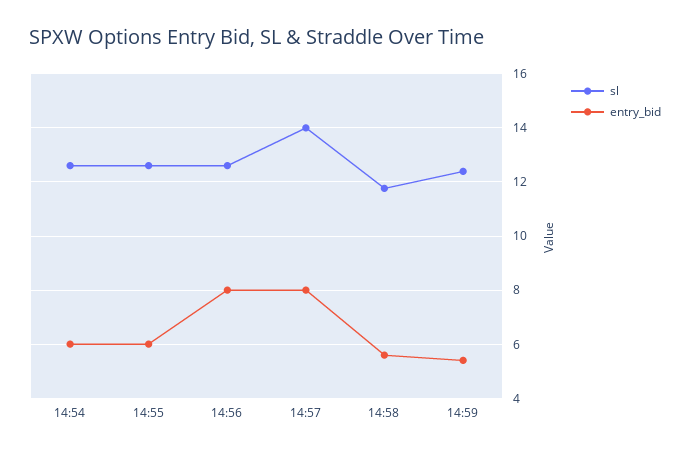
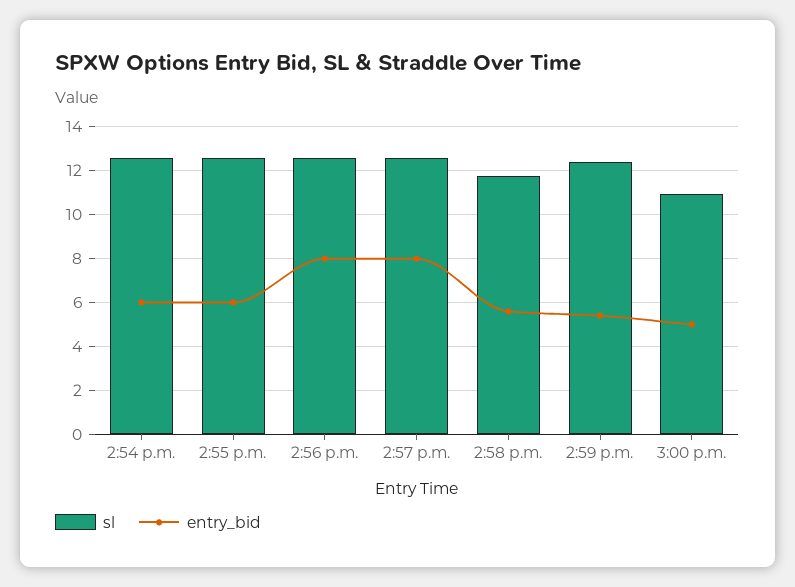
sl, 14:57: 14 -> 12.5
sl, 3:00 p.m.: none -> 11
entry_bid, 3:00 p.m.: none -> 5

